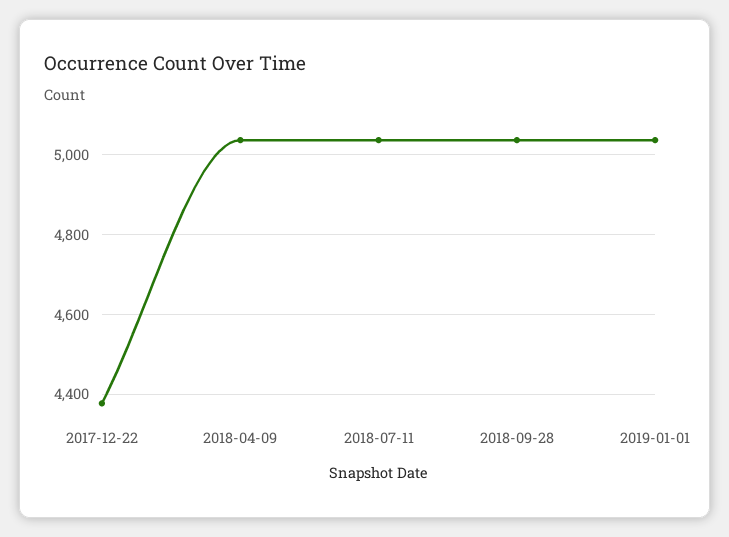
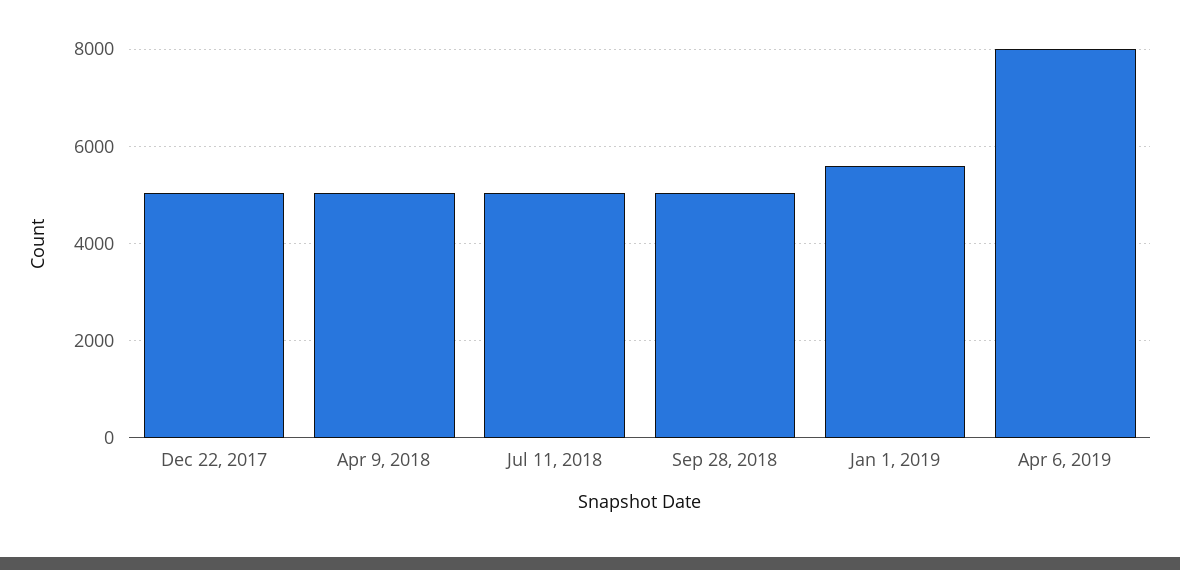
2017-12-22: 4380 -> 5000
2019-01-01: 5040 -> 5600
Apr 6, 2019: none -> 8000

